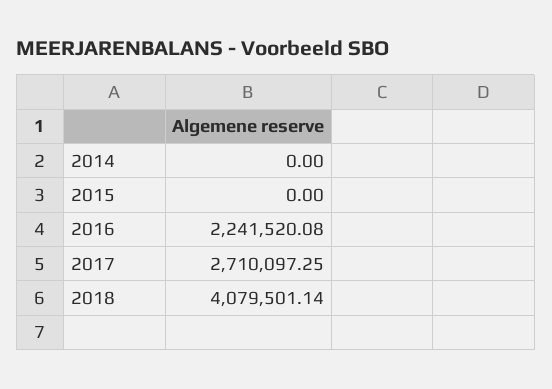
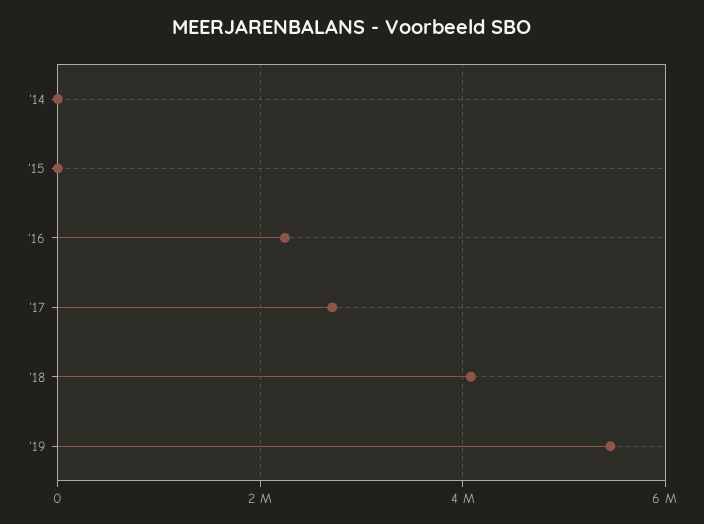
'19: none -> 5400000

